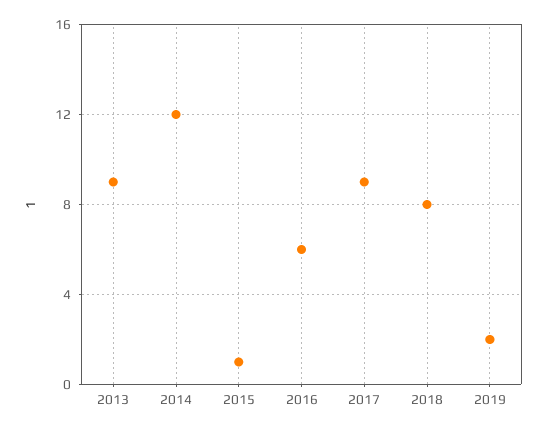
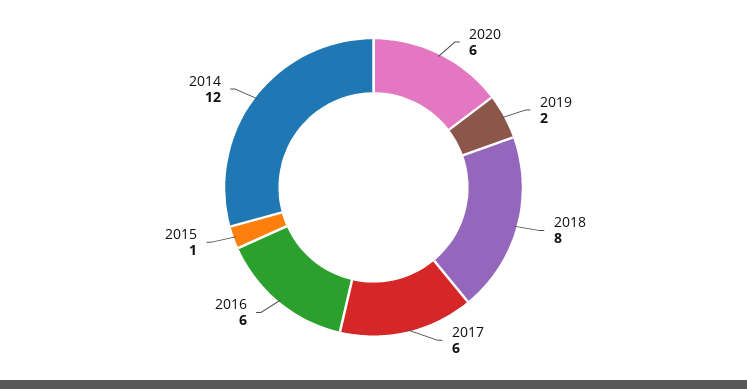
2013: 9 -> none
2017: 9 -> 6
2020: none -> 6

